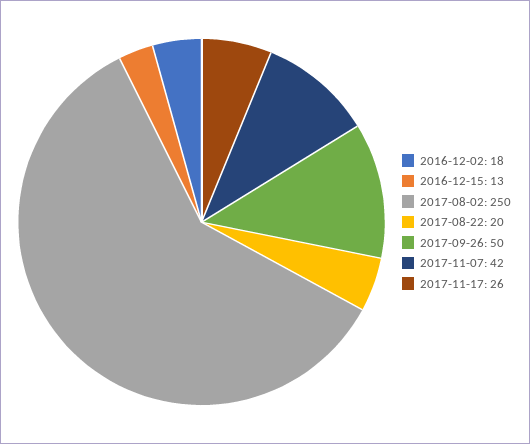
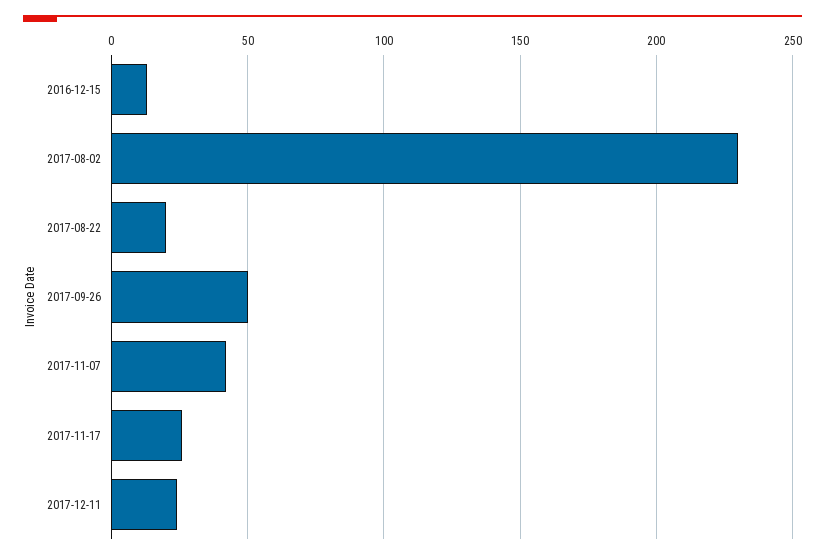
2016-12-02: 18 -> none
2017-08-02: 250 -> 230
2017-12-11: none -> 25

